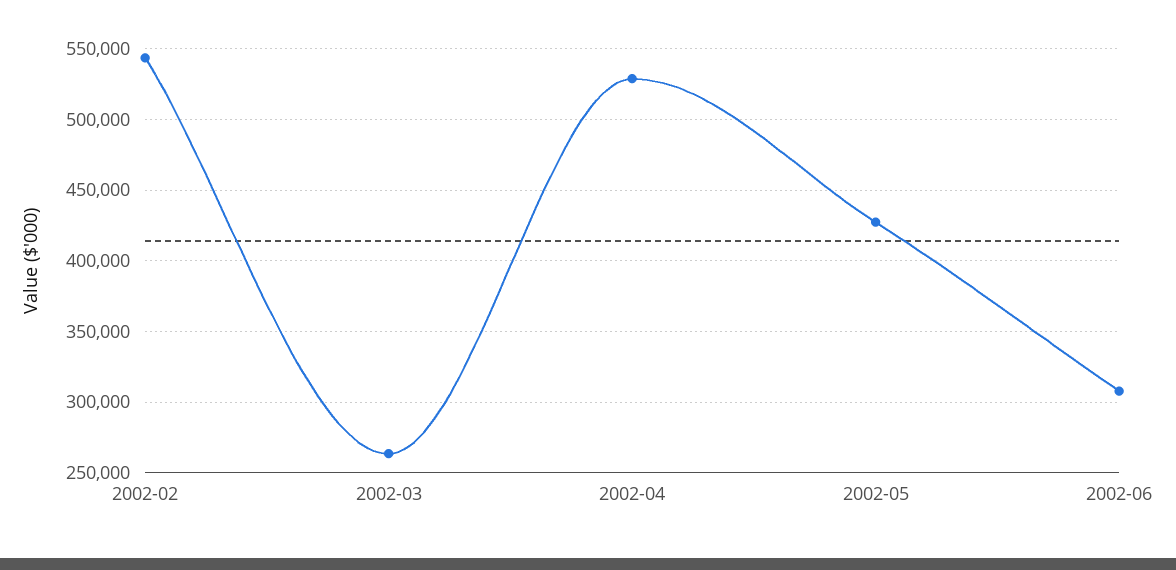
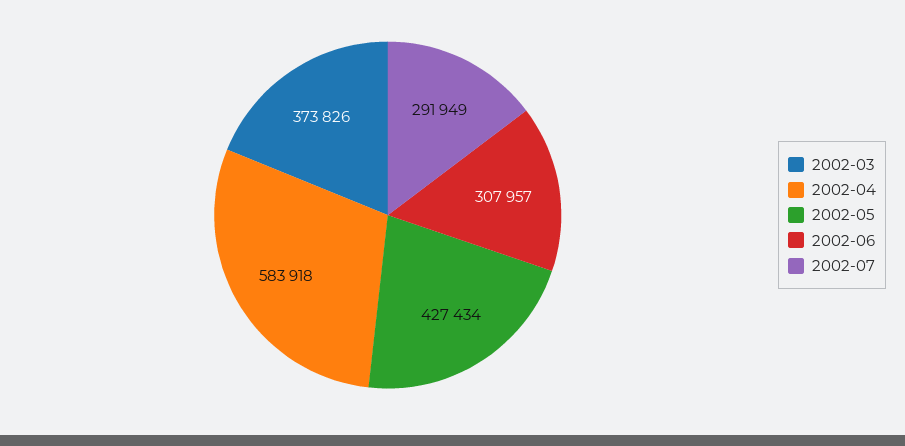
2002-02: 545000 -> none
2002-03: 265000 -> 373826
2002-04: 530000 -> 583918
2002-07: none -> 291949

